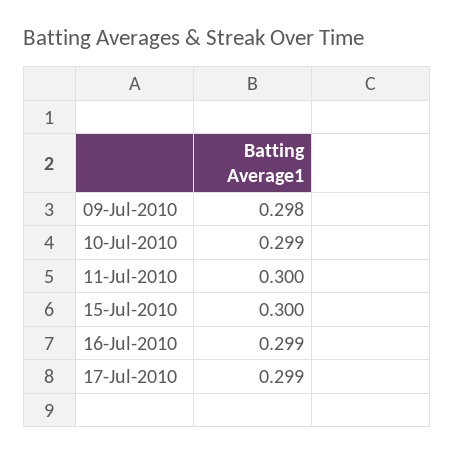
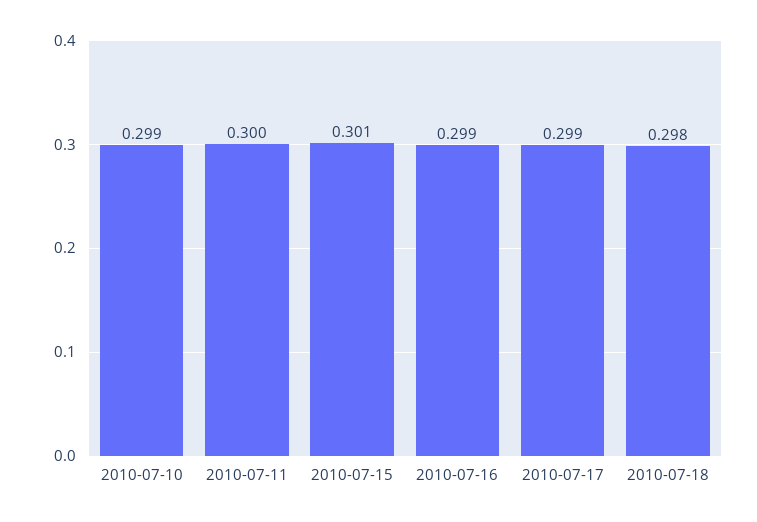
09-Jul-2010: 0.298 -> none
15-Jul-2010: 0.3 -> 0.301
2010-07-18: none -> 0.298

